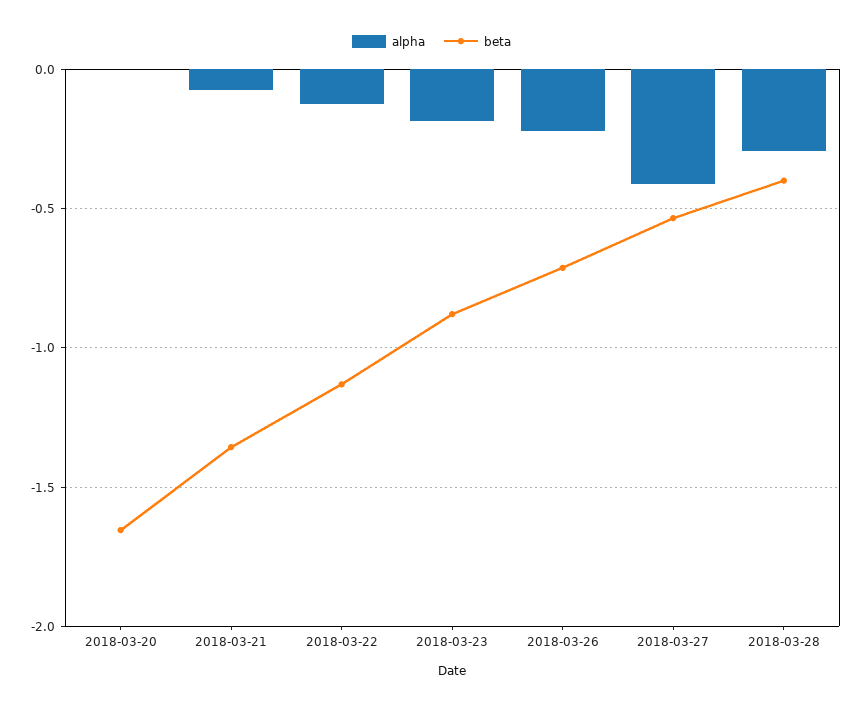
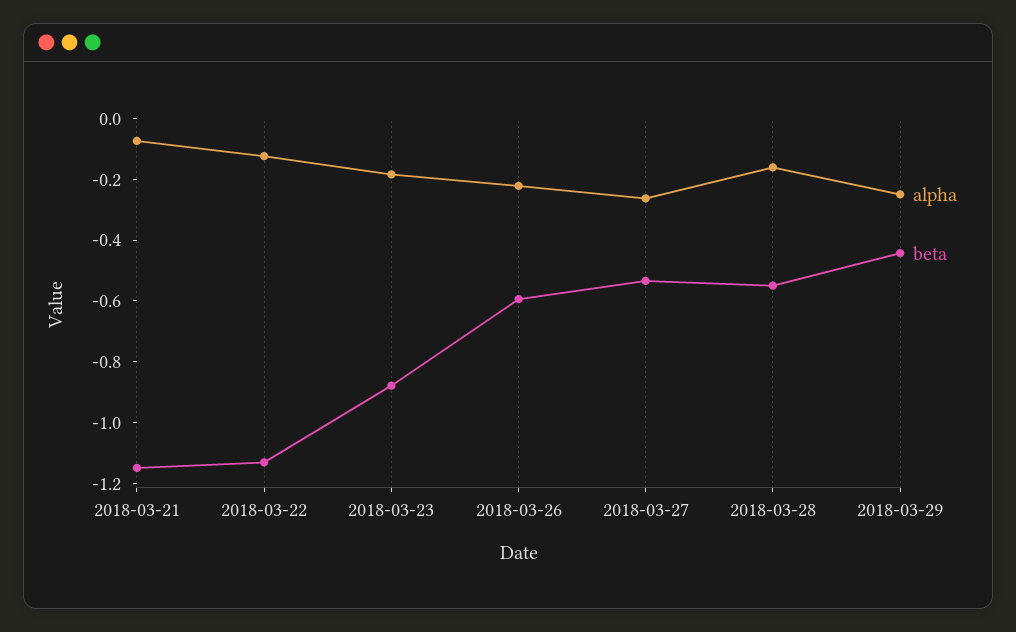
alpha, 2018-03-20: 0 -> none
beta, 2018-03-20: -1.65 -> none
beta, 2018-03-21: -1.35 -> -1.15
beta, 2018-03-26: -0.7 -> -0.6
alpha, 2018-03-27: -0.4 -> -0.25
alpha, 2018-03-28: -0.3 -> -0.15
beta, 2018-03-28: -0.4 -> -0.55
alpha, 2018-03-29: none -> -0.25
beta, 2018-03-29: none -> -0.45

